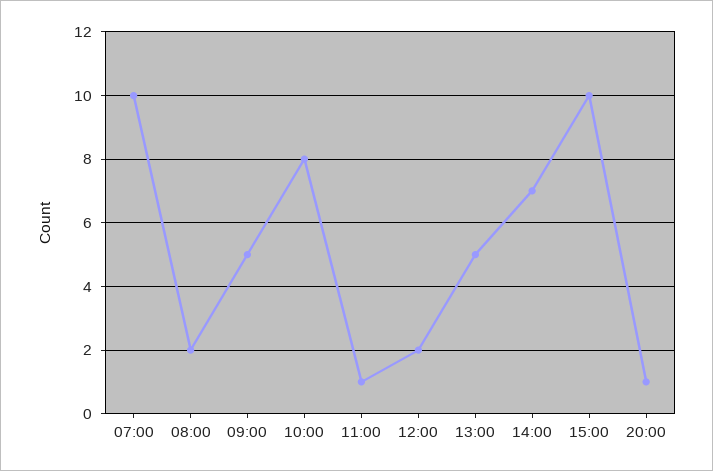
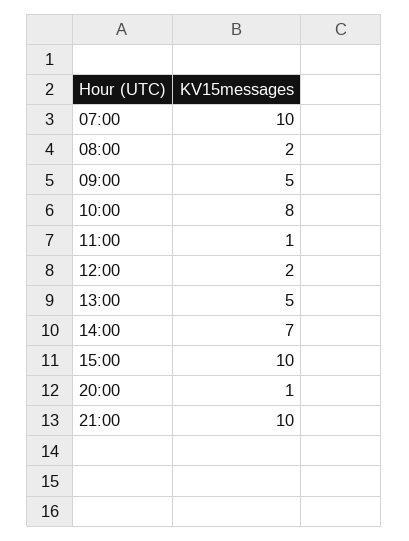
21:00: none -> 10

